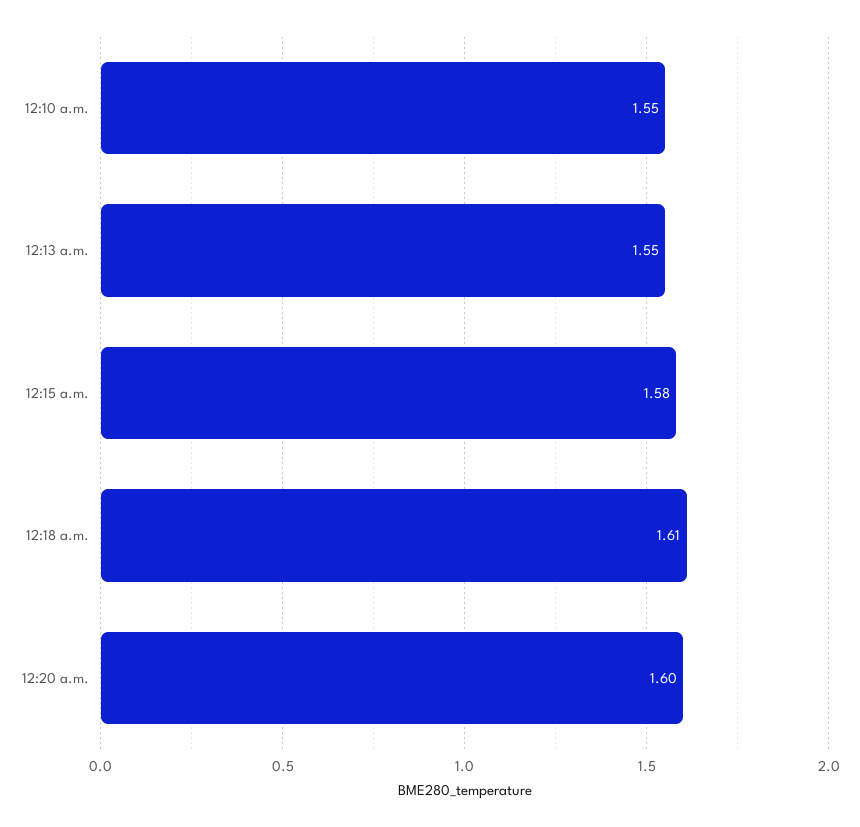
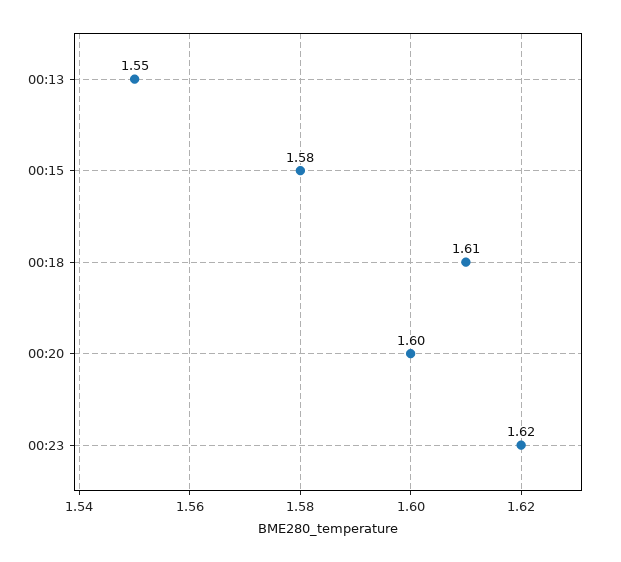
12:10 a.m.: 1.55 -> none
00:23: none -> 1.62

